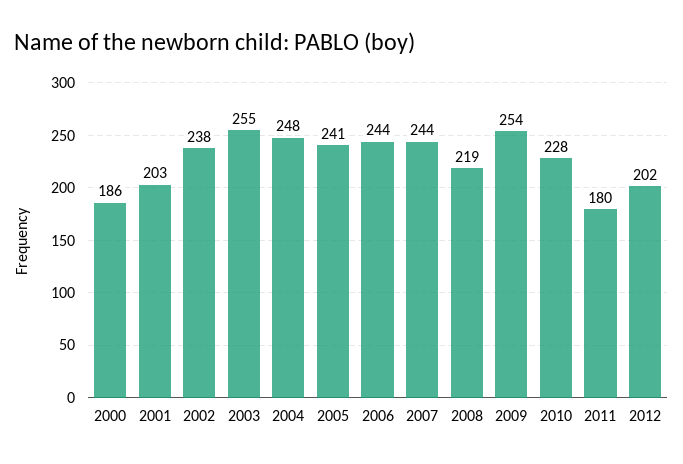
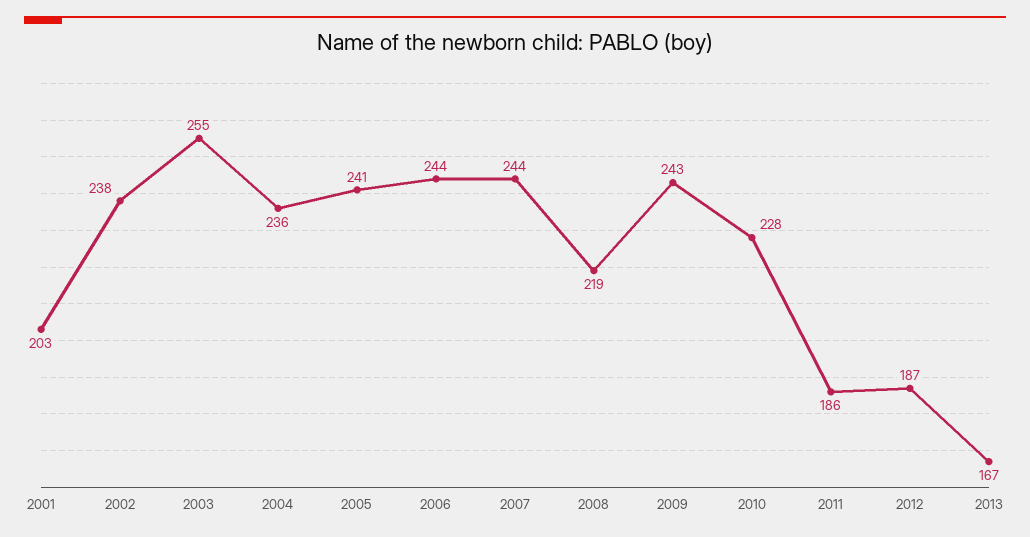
2000: 186 -> none
2004: 248 -> 236
2009: 254 -> 243
2011: 180 -> 186
2012: 202 -> 187
2013: none -> 167

